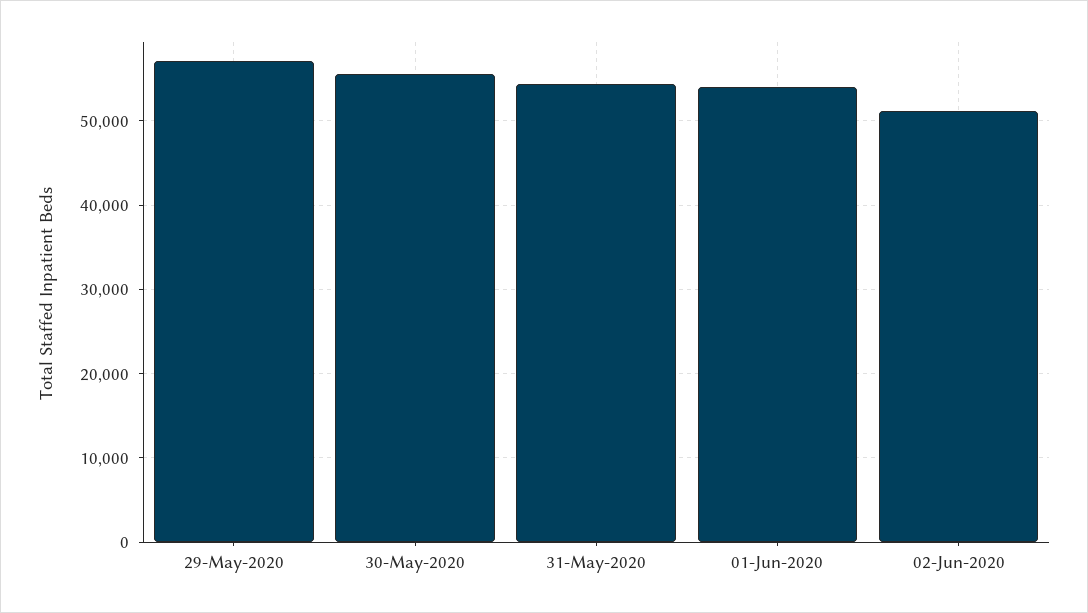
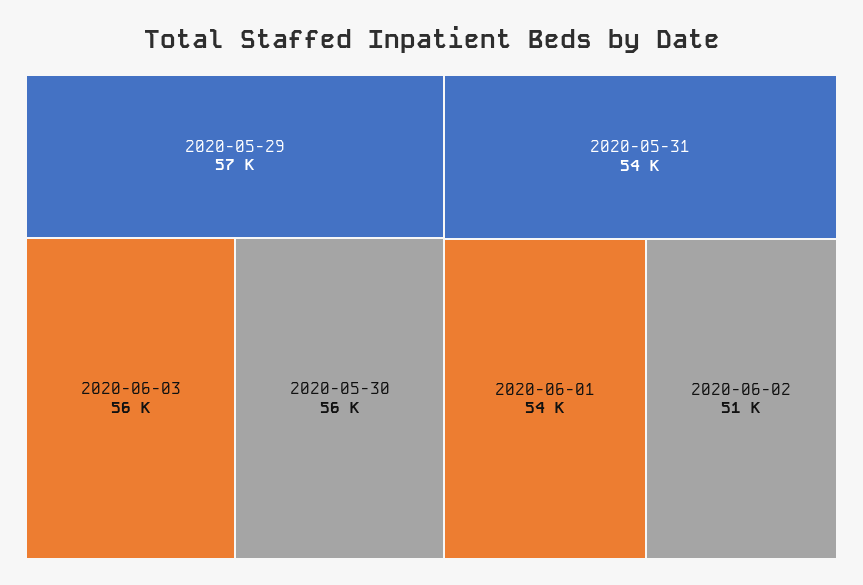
2020-06-03: none -> 56000

